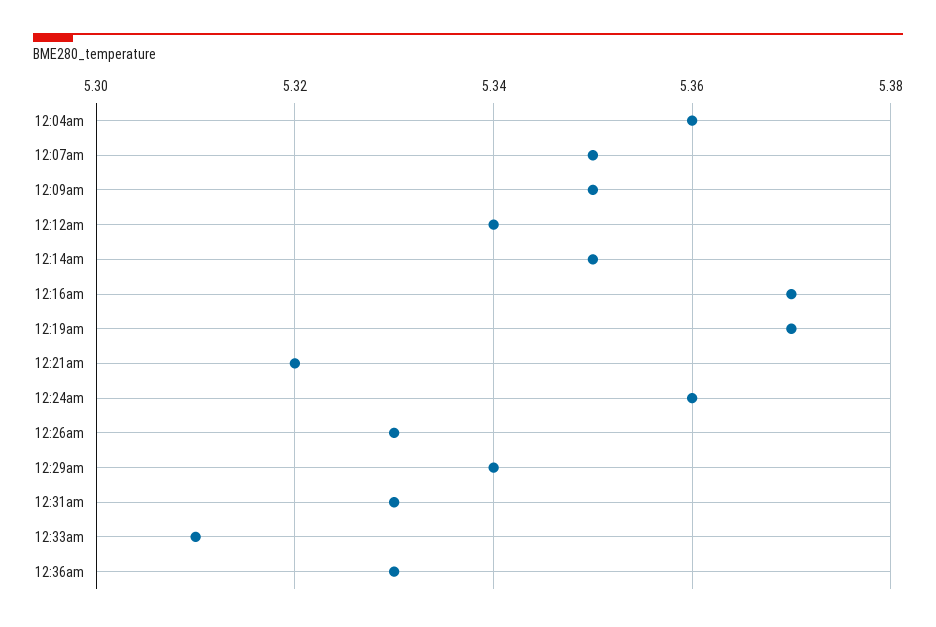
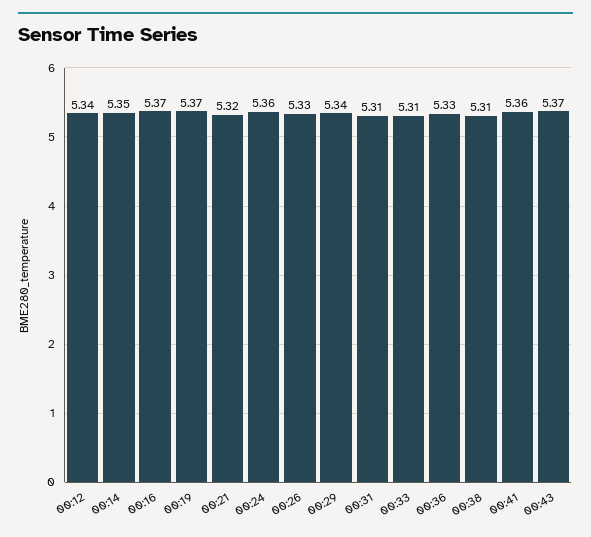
12:04am: 5.36 -> none
12:07am: 5.35 -> none
12:09am: 5.35 -> none
12:31am: 5.33 -> 5.31
00:38: none -> 5.31
00:41: none -> 5.36
00:43: none -> 5.37

